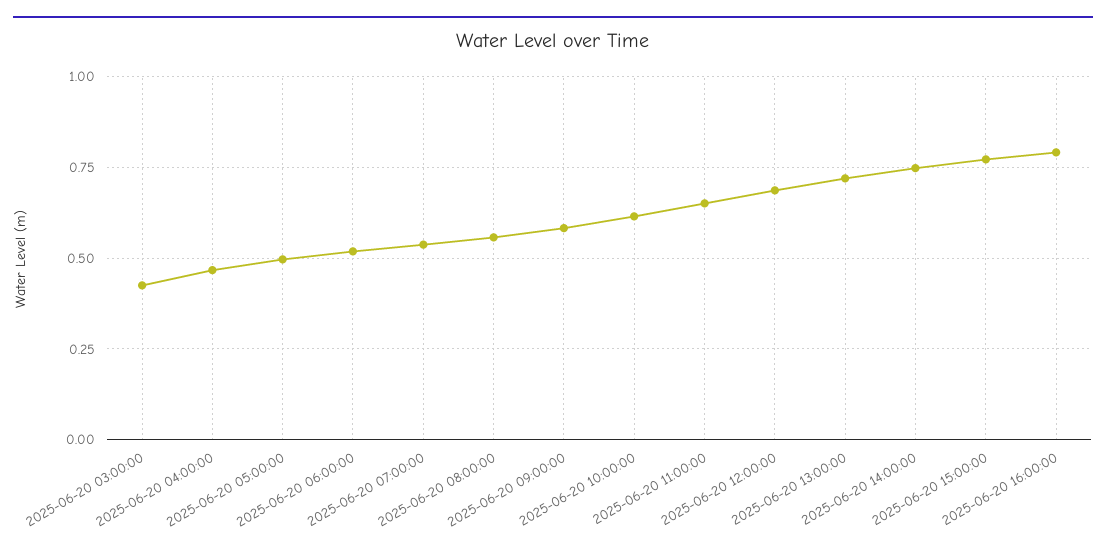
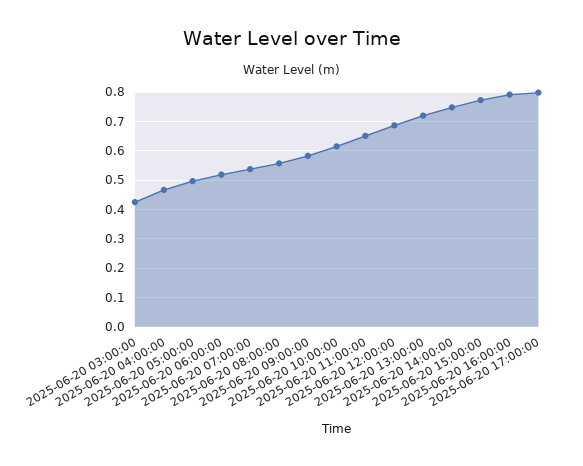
2025-06-20 17:00:00: none -> 0.8

